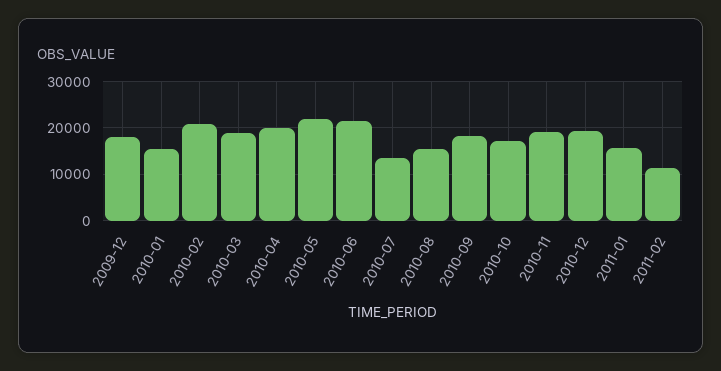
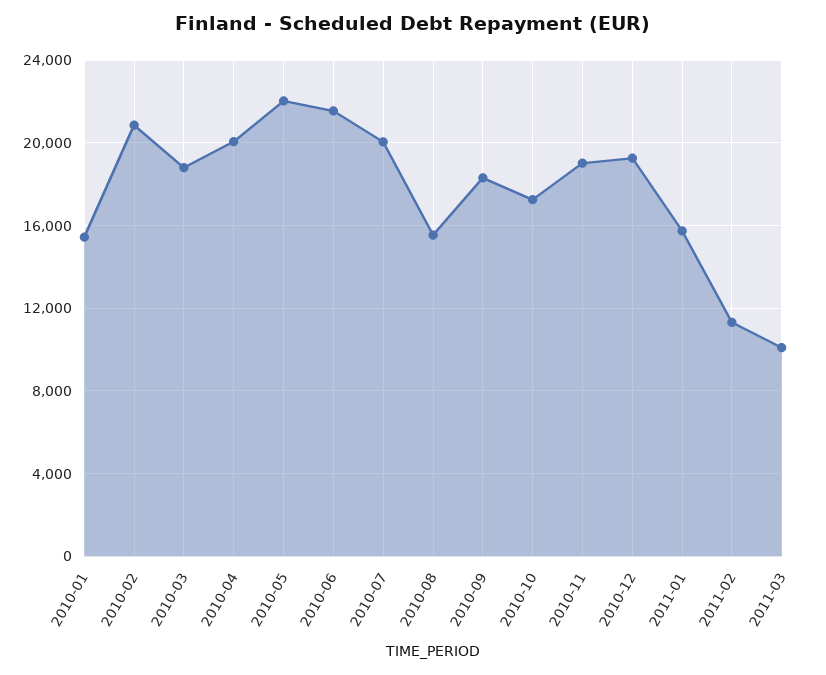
2009-12: 18000 -> none
2010-07: 14000 -> 20000
2011-03: none -> 10000

